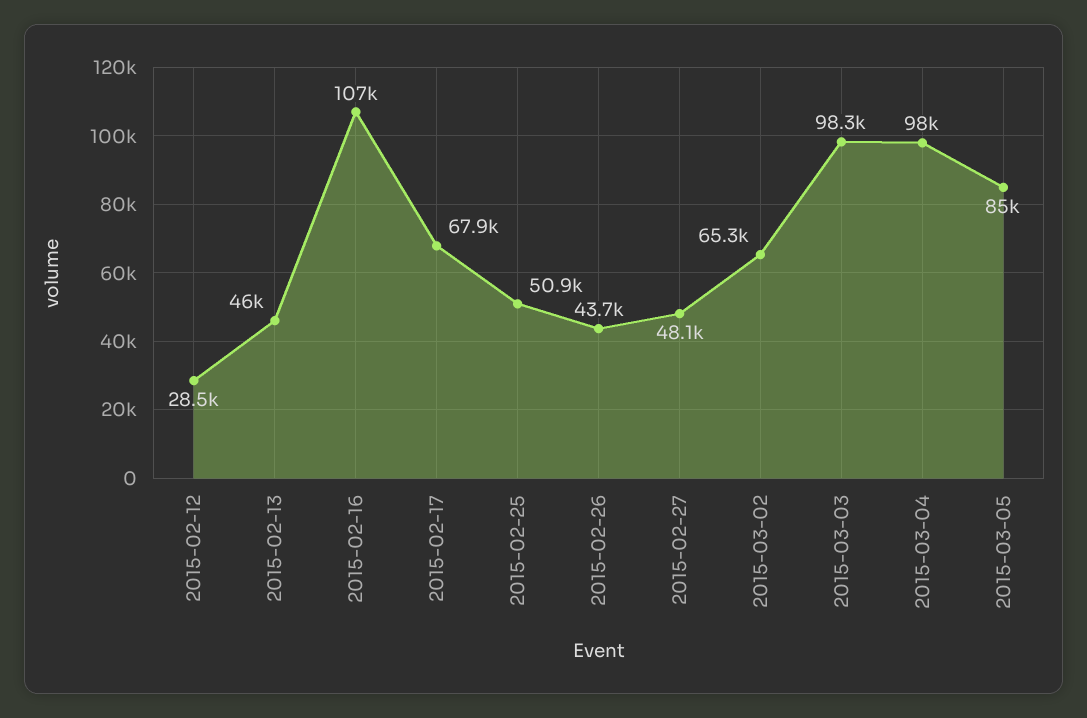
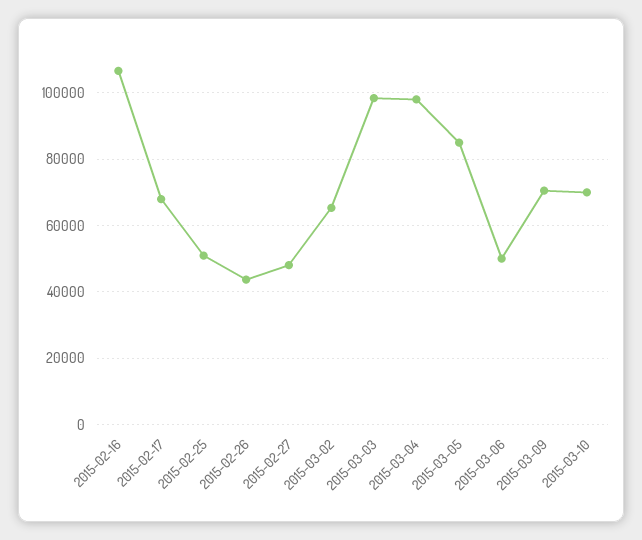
2015-02-12: 28500 -> none
2015-02-13: 46000 -> none
2015-03-06: none -> 50000
2015-03-09: none -> 70000
2015-03-10: none -> 70000

